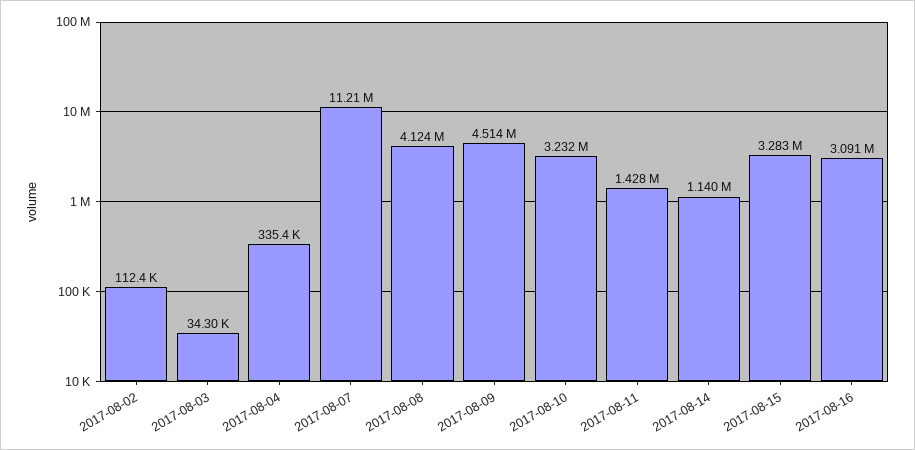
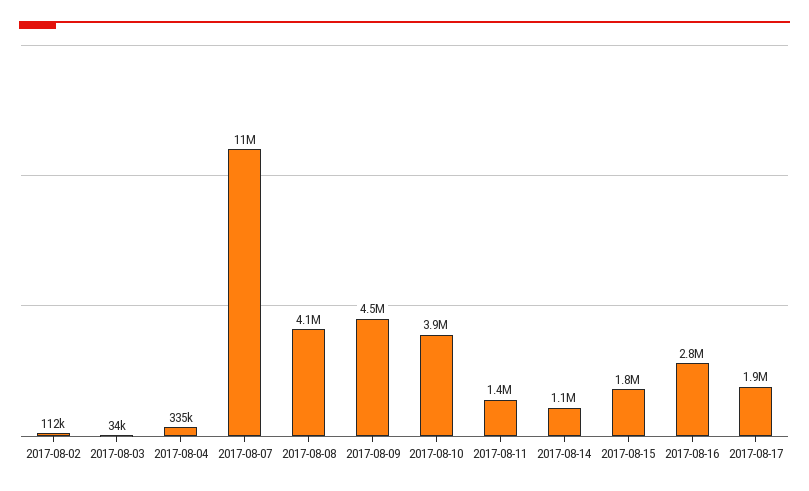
2017-08-10: 3232000 -> 3900000
2017-08-15: 3283000 -> 1800000
2017-08-16: 3091000 -> 2800000
2017-08-17: none -> 1900000

